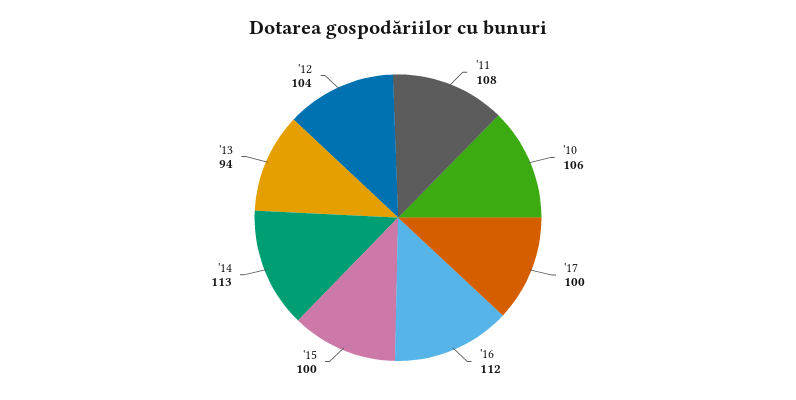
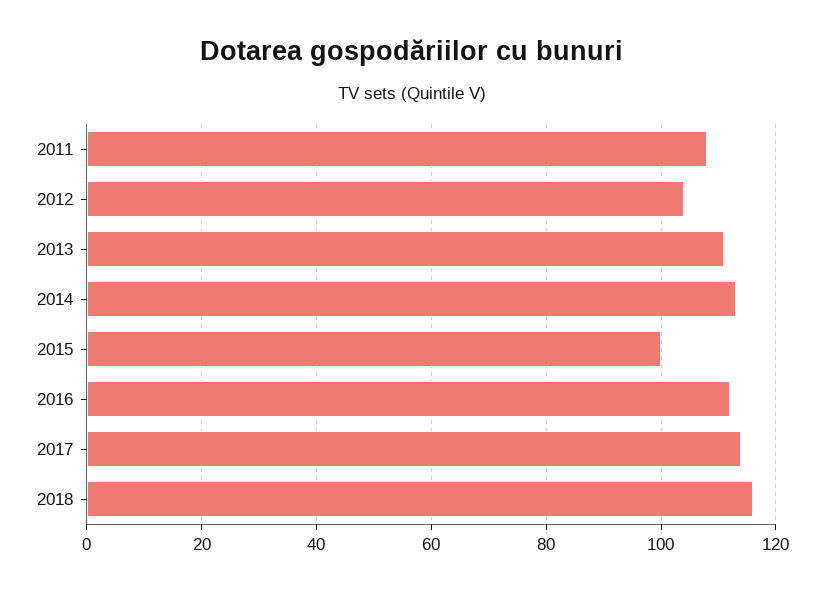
'10: 106 -> none
'17: 100 -> 115
'13: 94 -> 110
2018: none -> 115

